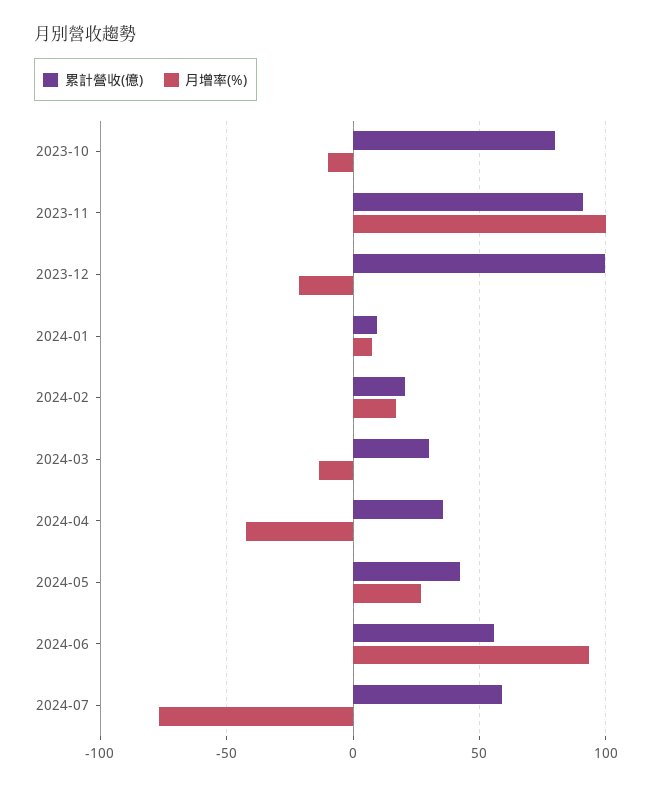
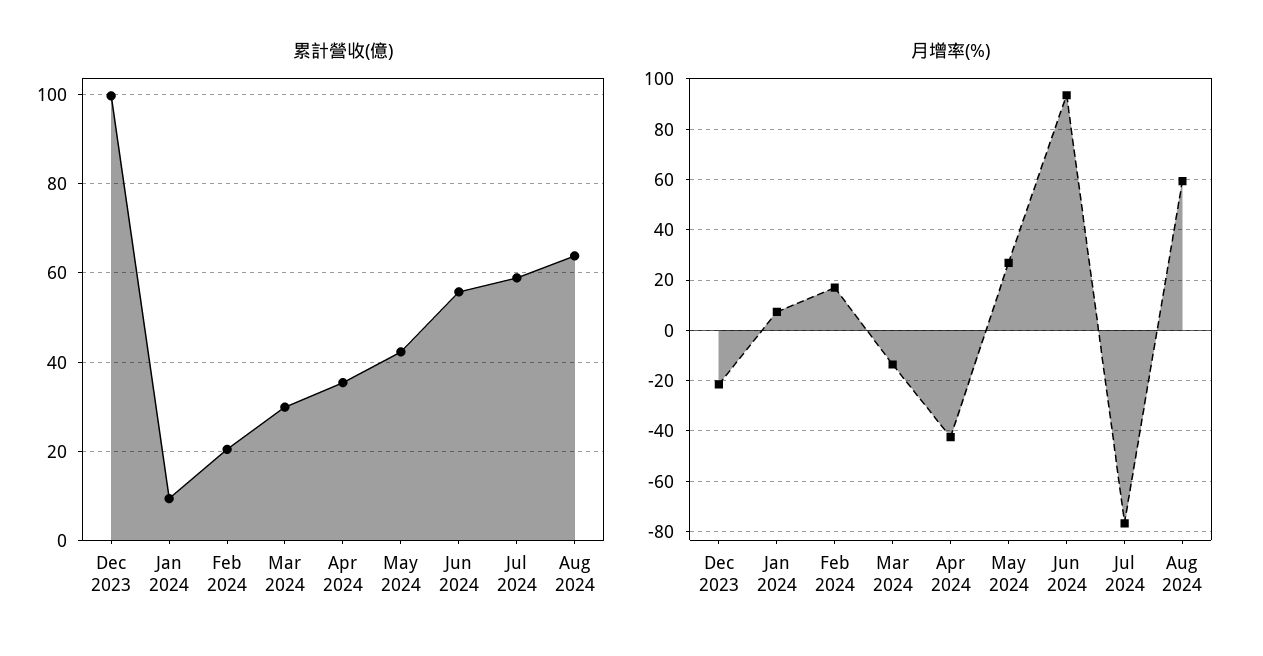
累計營收(億), 2023-10: 80 -> none
月增率(%), 2023-10: -10 -> none
累計營收(億), 2023-11: 90 -> none
月增率(%), 2023-11: 100 -> none
累計營收(億), Aug 2024: none -> 64
月增率(%), Aug 2024: none -> 60

